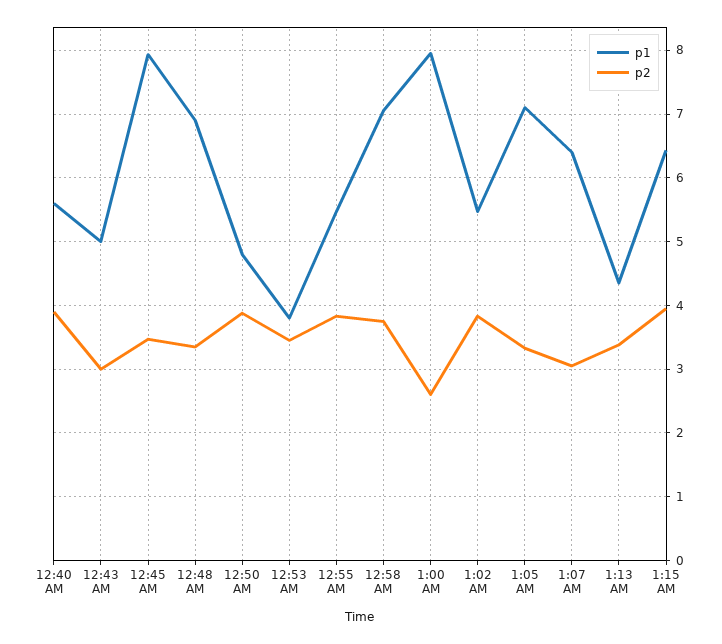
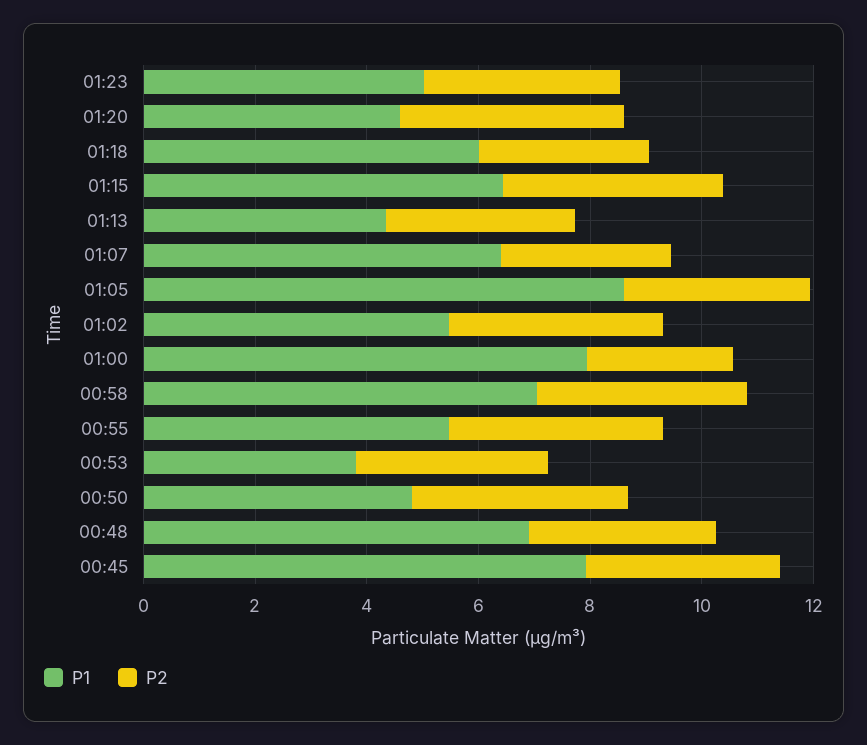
p1, 12:40 AM: 5.6 -> none
p2, 12:40 AM: 3.9 -> none
p1, 12:43 AM: 5 -> none
p2, 12:43 AM: 3 -> none
p1, 1:05 AM: 7.1 -> 8.5
p1, 01:23: none -> 5
p2, 01:23: none -> 3.5
p1, 01:20: none -> 4.5
p2, 01:20: none -> 4
p1, 01:18: none -> 6
p2, 01:18: none -> 3

